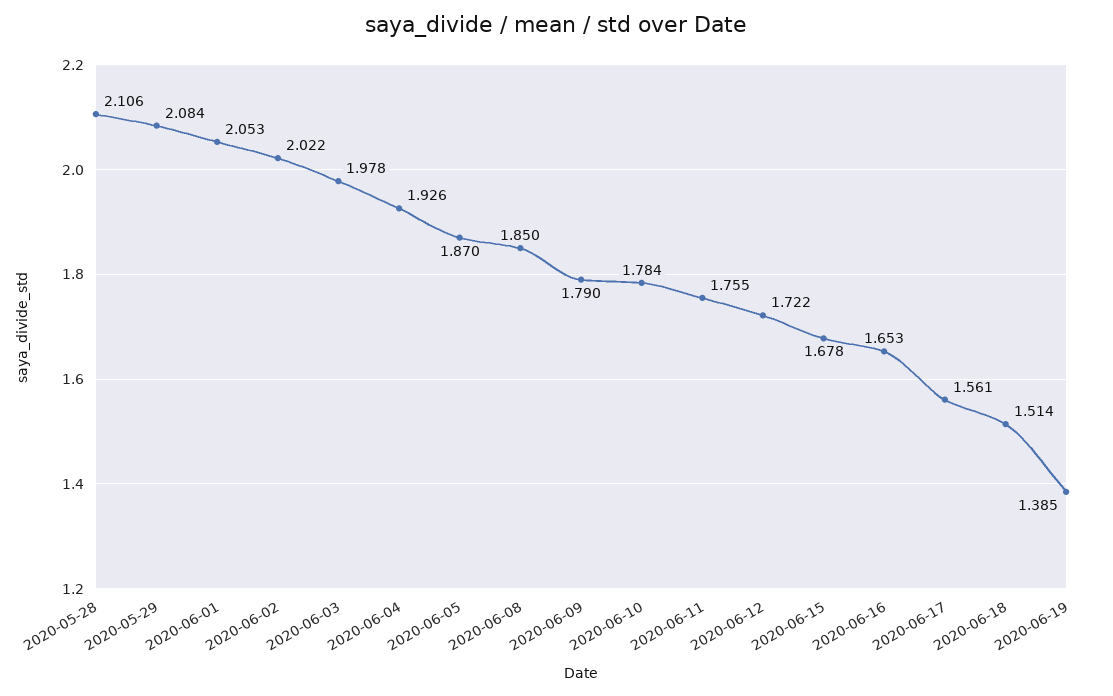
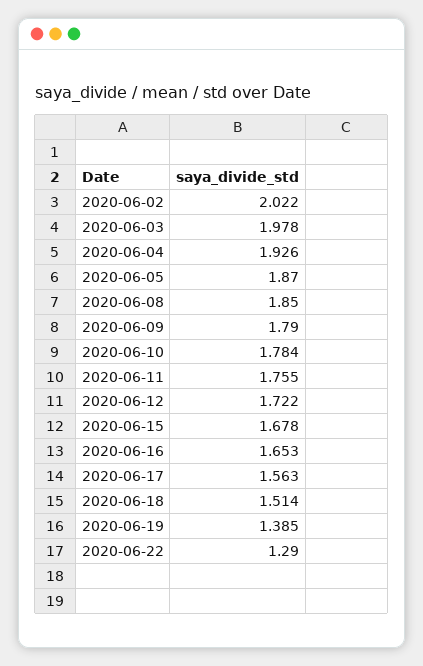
2020-05-28: 2.106 -> none
2020-05-29: 2.084 -> none
2020-06-01: 2.053 -> none
2020-06-17: 1.561 -> 1.563
2020-06-22: none -> 1.29

